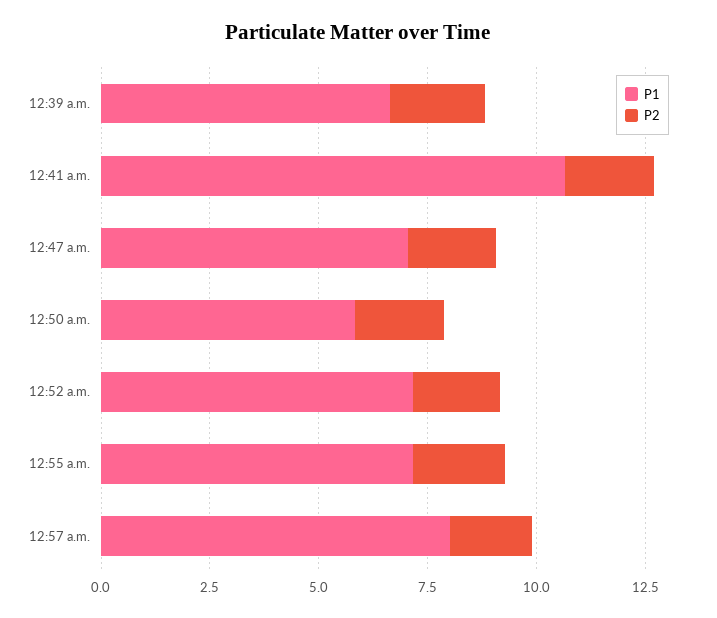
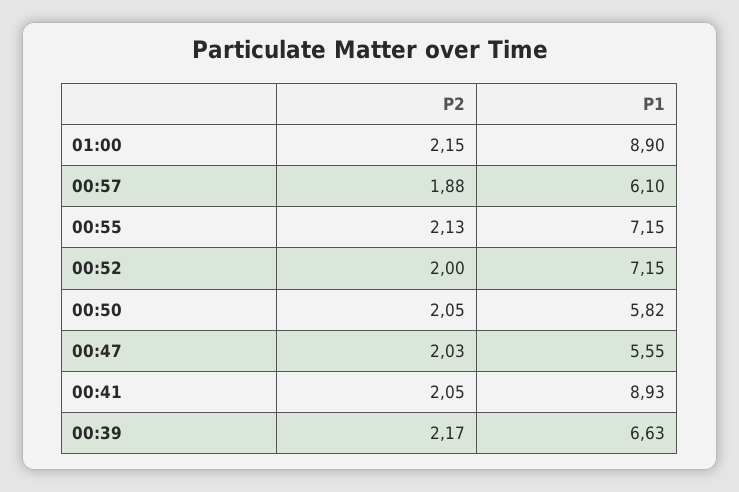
P1, 12:41 a.m.: 10.5 -> 8.93
P1, 12:47 a.m.: 7 -> 5.55
P1, 12:57 a.m.: 8 -> 6.1
P2, 01:00: none -> 2.15
P1, 01:00: none -> 8.9

